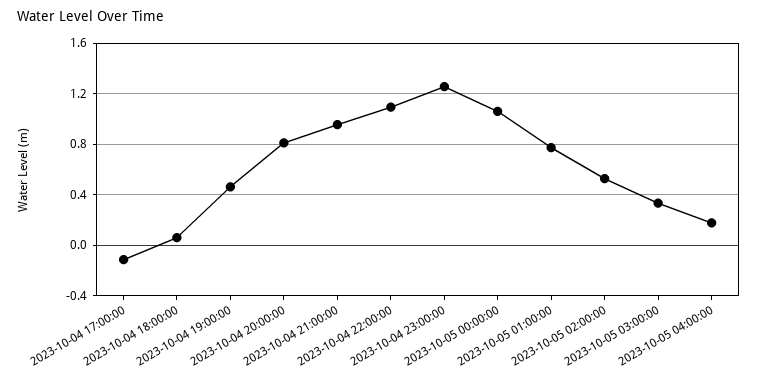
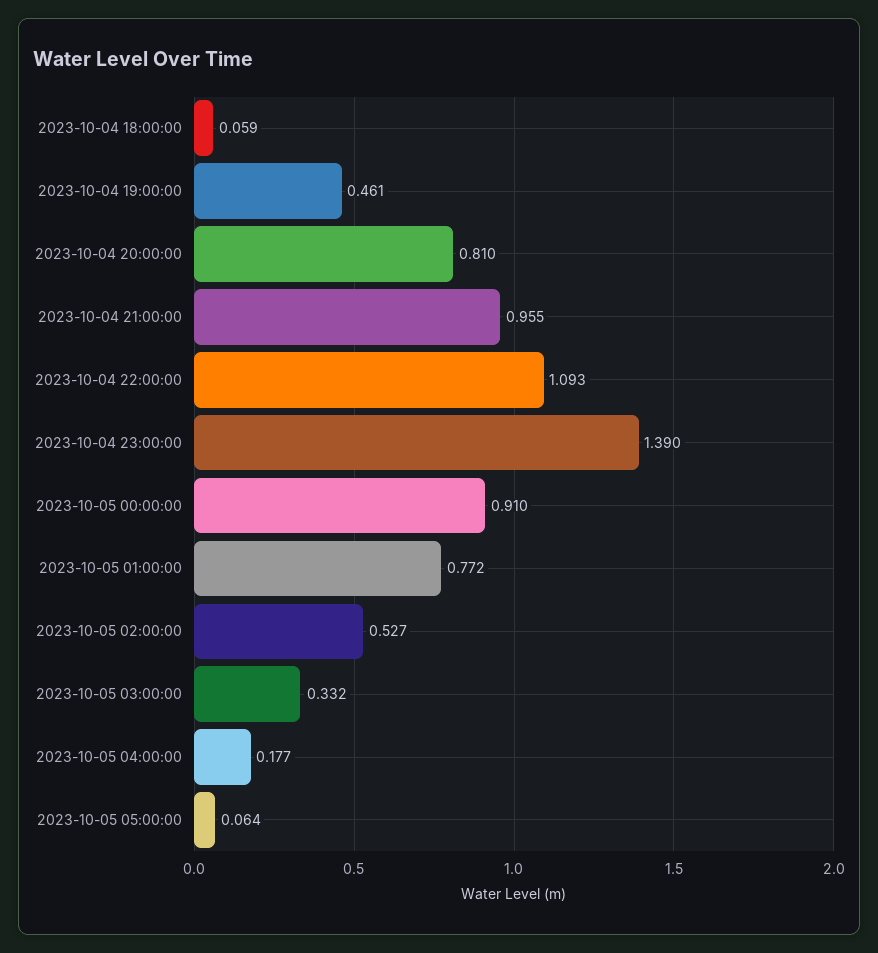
2023-10-04 17:00:00: -0.1 -> none
2023-10-04 23:00:00: 1.25 -> 1.39
2023-10-05 00:00:00: 1.05 -> 0.91
2023-10-05 05:00:00: none -> 0.064

